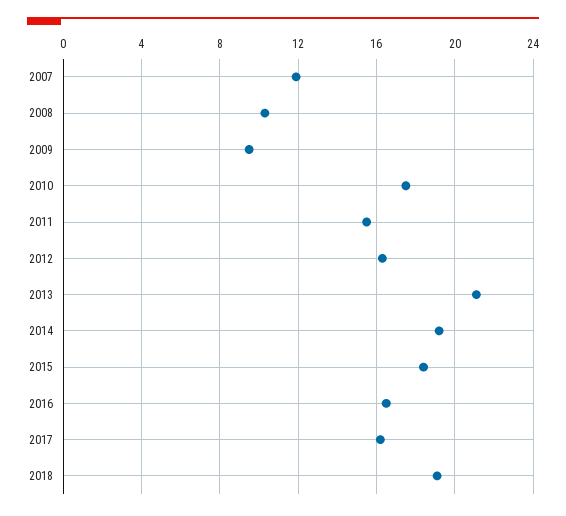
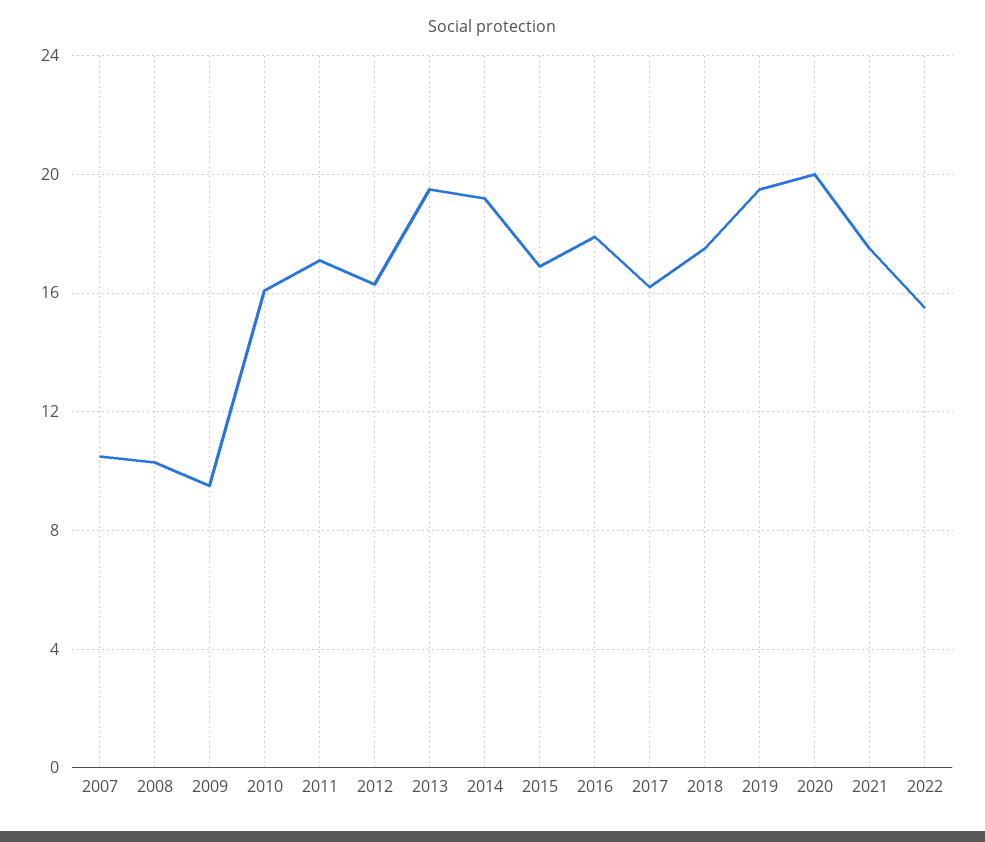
2007: 12 -> 10.5
2010: 17.5 -> 16
2011: 15.5 -> 17
2013: 21 -> 19.5
2015: 18.5 -> 17
2016: 16.5 -> 18
2018: 19 -> 17.5
2019: none -> 19.5
2020: none -> 20
2021: none -> 17.5
2022: none -> 15.5

